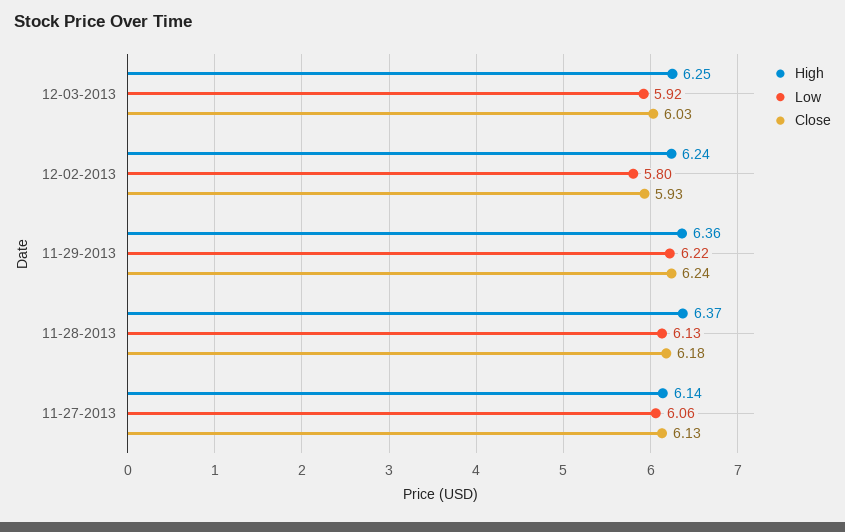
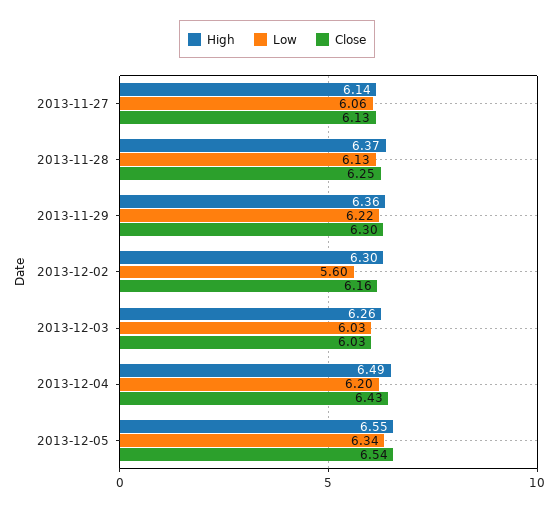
High, 12-03-2013: 6.25 -> 6.26
Low, 12-03-2013: 5.92 -> 6.03
High, 12-02-2013: 6.24 -> 6.3
Low, 12-02-2013: 5.8 -> 5.6
Close, 12-02-2013: 5.93 -> 6.16
Close, 11-29-2013: 6.24 -> 6.3
Close, 11-28-2013: 6.18 -> 6.25
High, 2013-12-04: none -> 6.49
Low, 2013-12-04: none -> 6.2
Close, 2013-12-04: none -> 6.43
High, 2013-12-05: none -> 6.55
Low, 2013-12-05: none -> 6.34
Close, 2013-12-05: none -> 6.54

